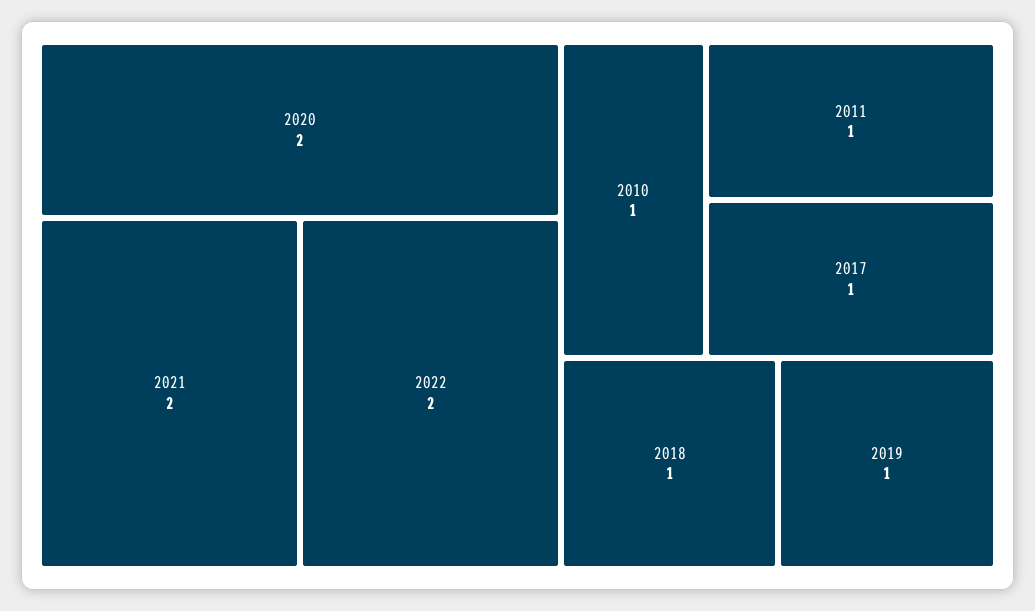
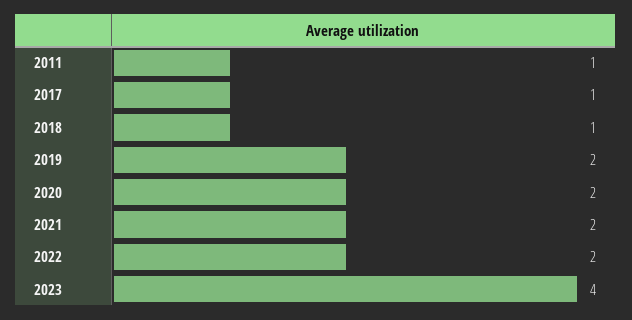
2010: 1 -> none
2019: 1 -> 2
2023: none -> 4

